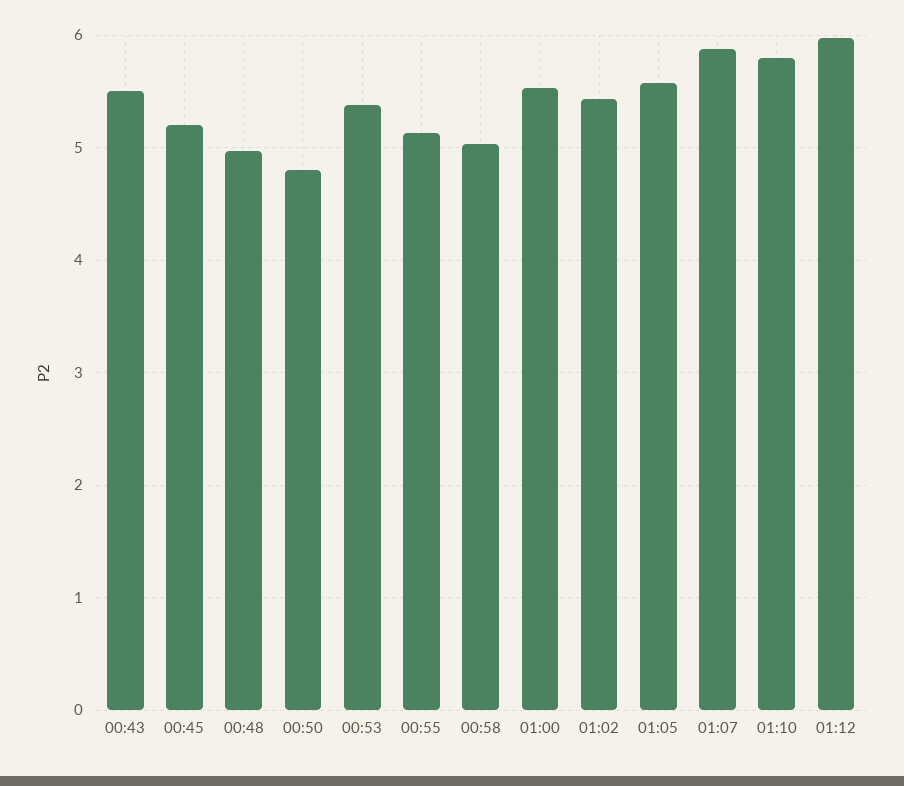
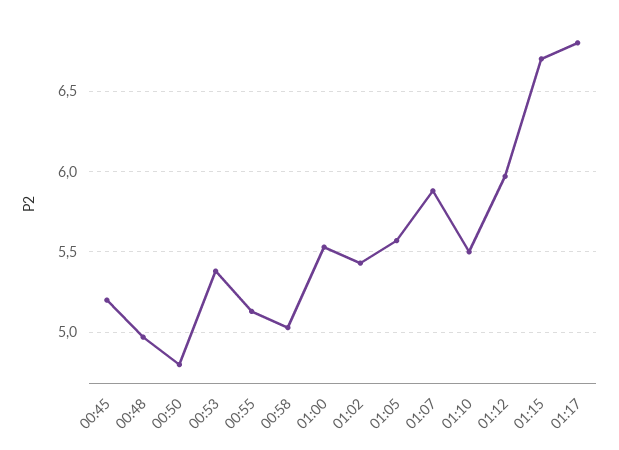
00:43: 5.5 -> none
01:10: 5.8 -> 5.5
01:15: none -> 6.7
01:17: none -> 6.8

